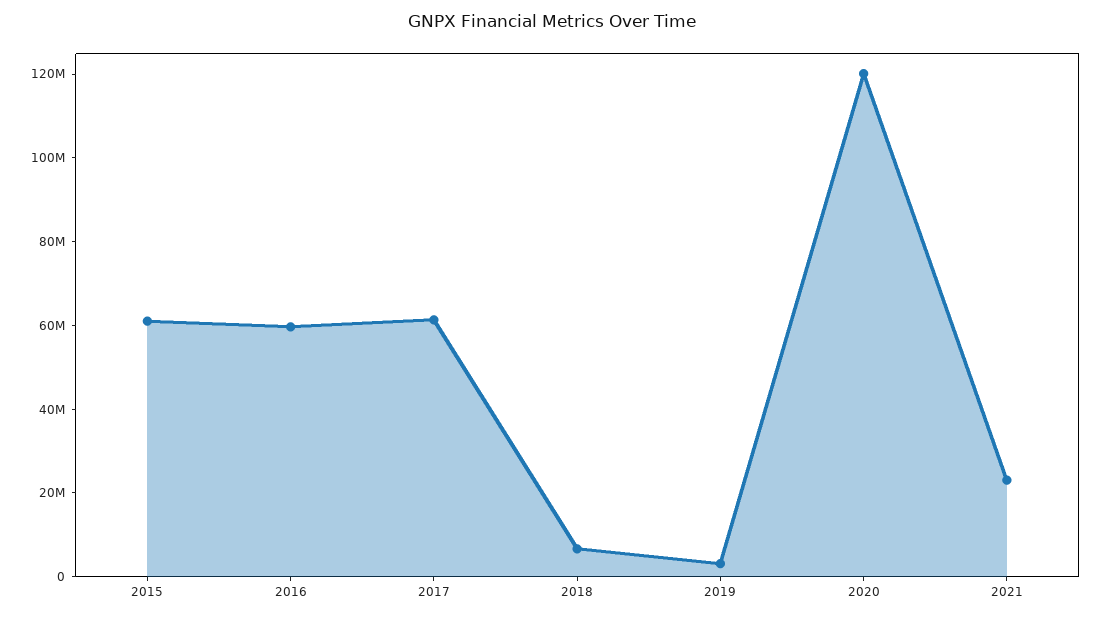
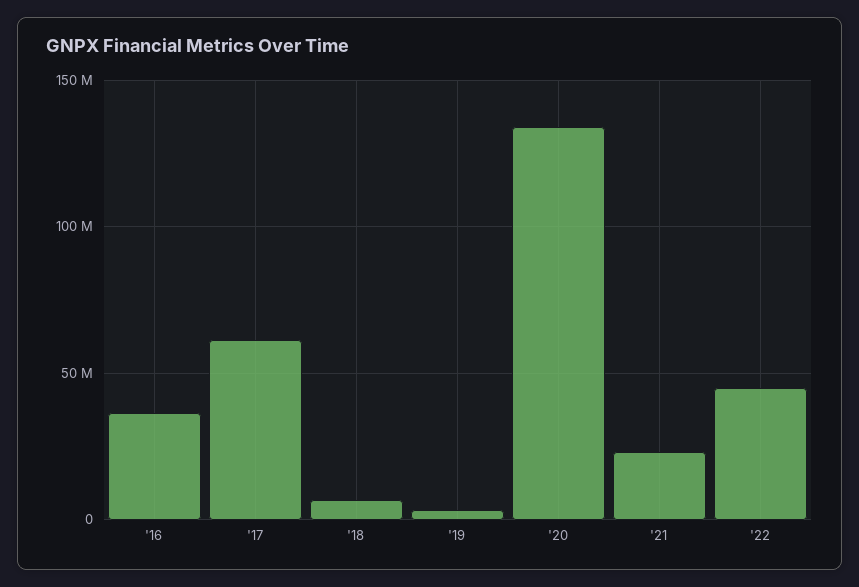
2015: 60000000 -> none
2016: 60000000 -> 35000000
2020: 120000000 -> 135000000
'22: none -> 45000000

